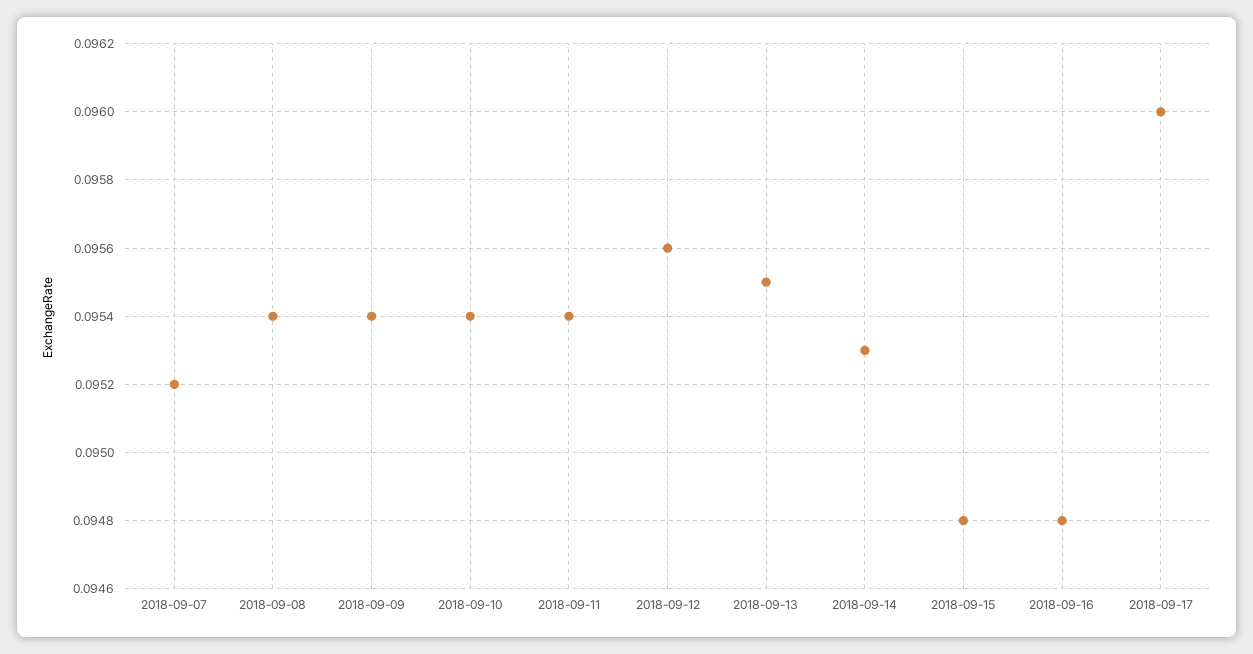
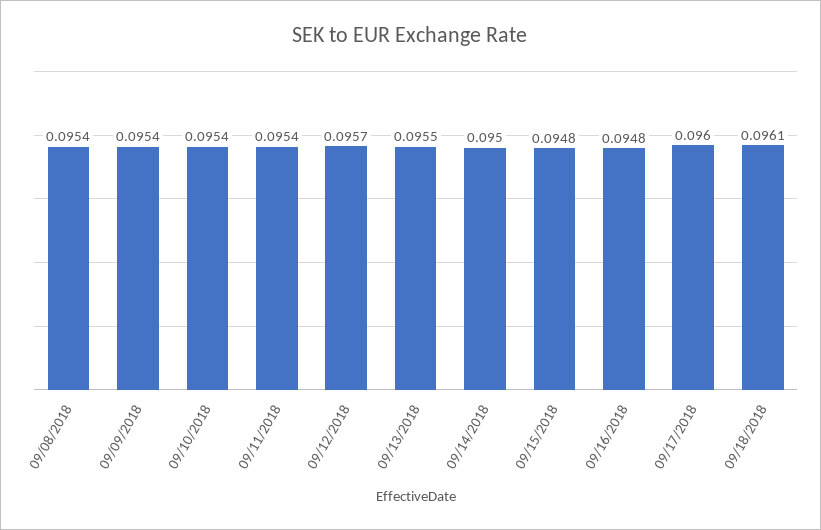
2018-09-07: 0.0952 -> none
2018-09-12: 0.0956 -> 0.0957
2018-09-14: 0.0953 -> 0.095
09/18/2018: none -> 0.0961

